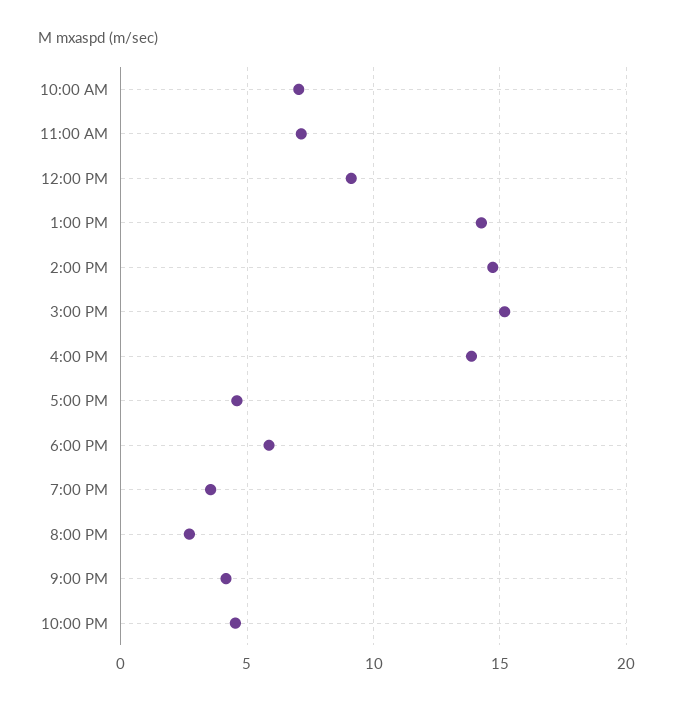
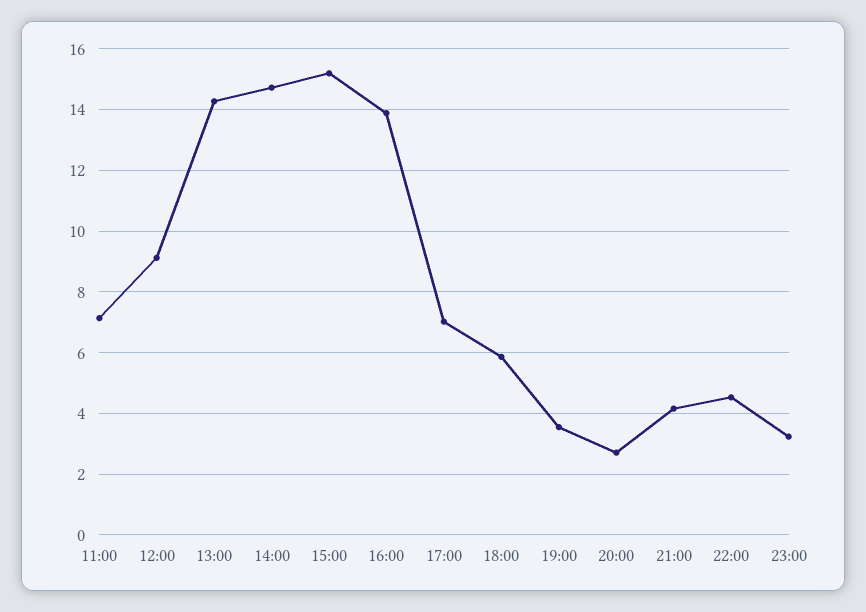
10:00 AM: 7 -> none
5:00 PM: 4.5 -> 7
23:00: none -> 3.2

